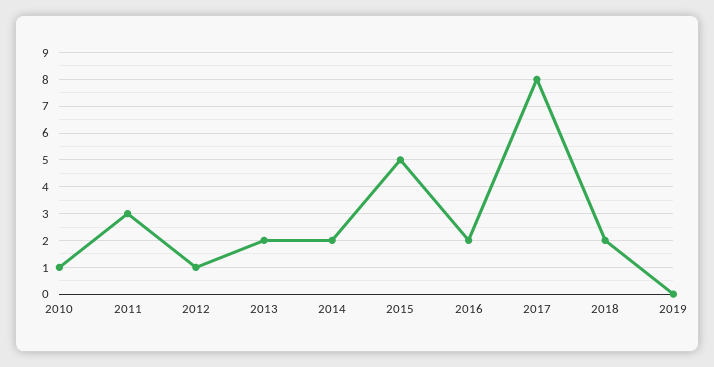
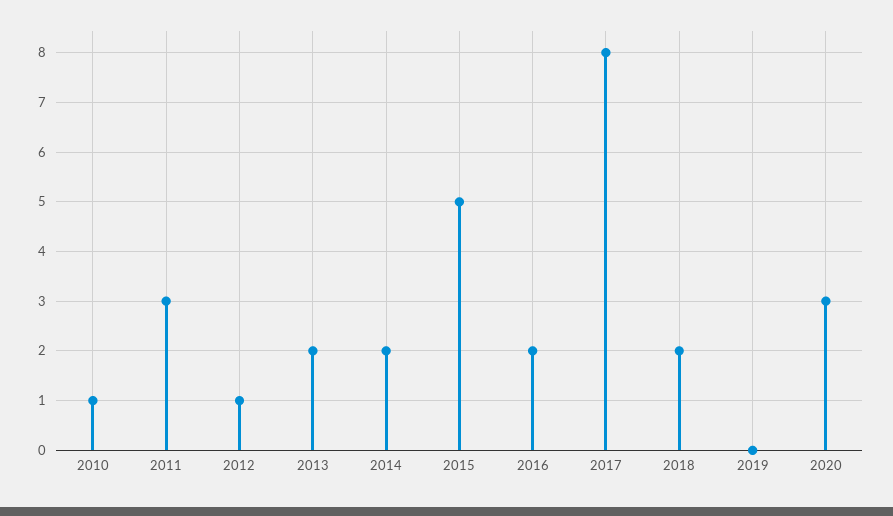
2020: none -> 3

